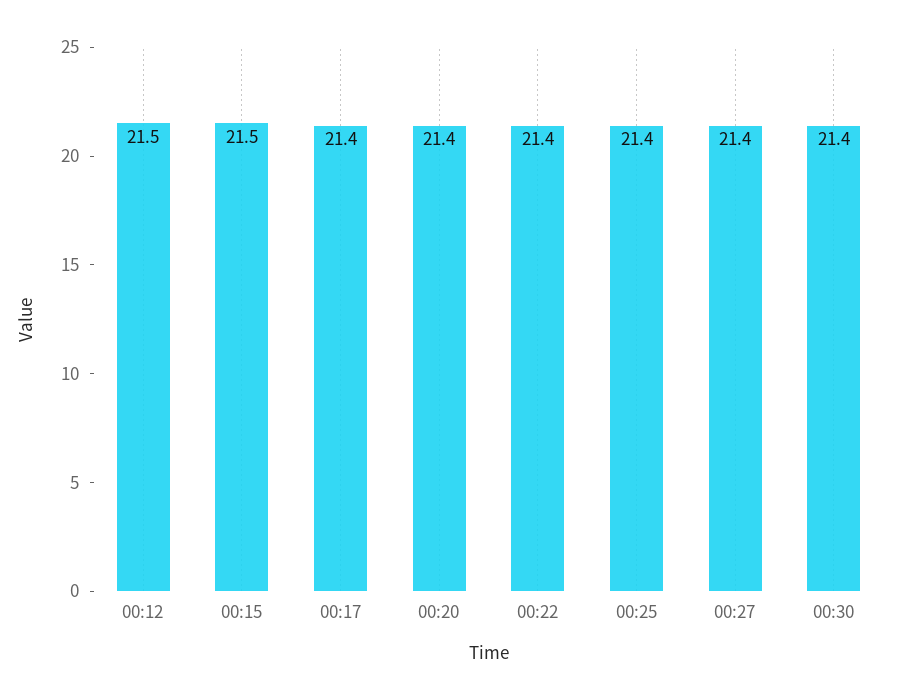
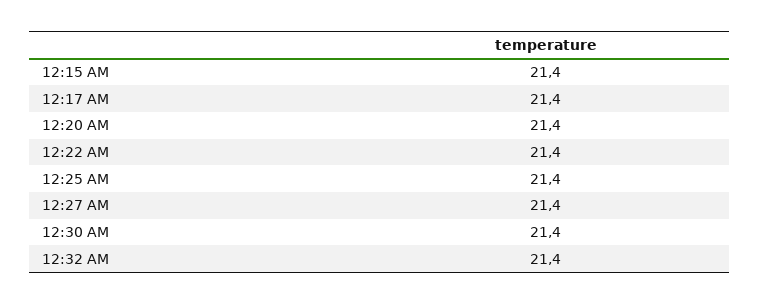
00:12: 21.5 -> none
00:15: 21.5 -> 21.4
12:32 AM: none -> 21.4

